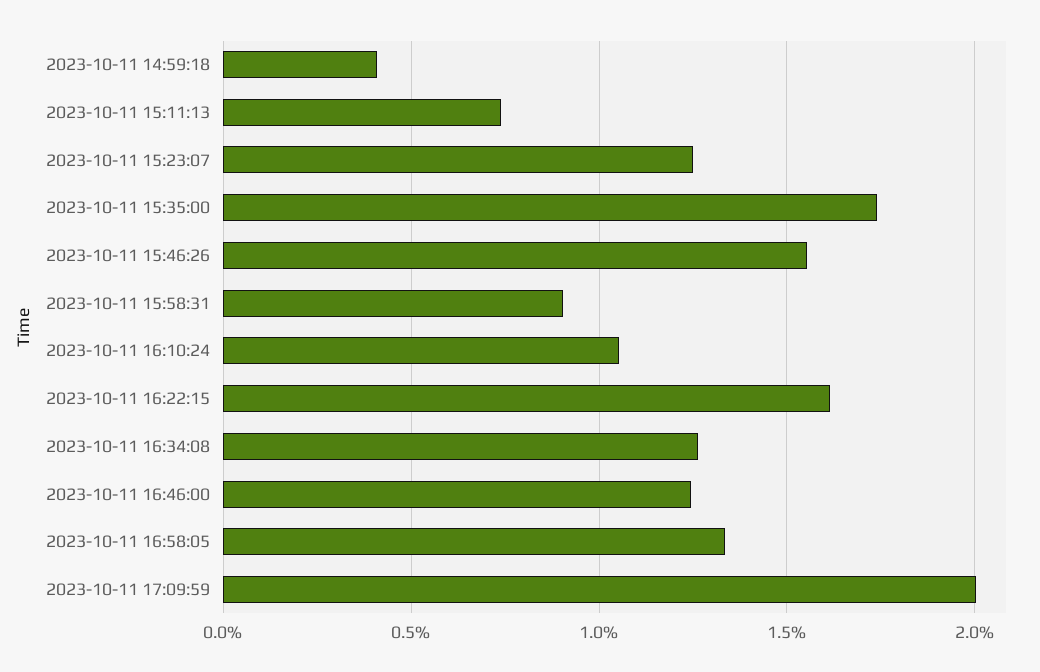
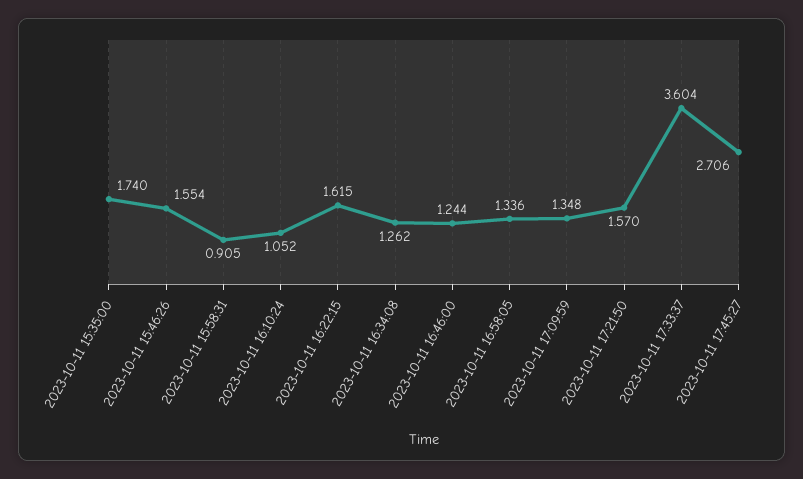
2023-10-11 14:59:18: 0.4 -> none
2023-10-11 15:11:13: 0.75 -> none
2023-10-11 15:23:07: 1.25 -> none
2023-10-11 17:09:59: 2 -> 1.348
2023-10-11 17:21:50: none -> 1.57
2023-10-11 17:33:37: none -> 3.604
2023-10-11 17:45:27: none -> 2.706

